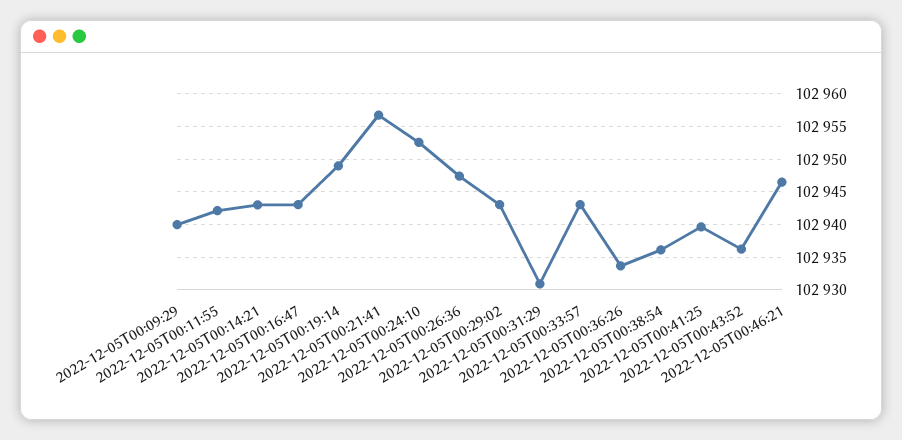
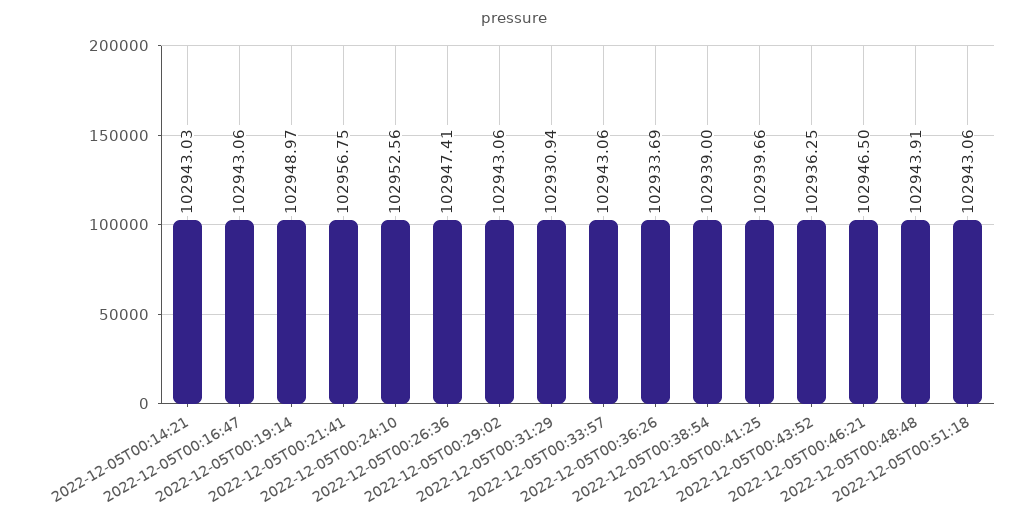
2022-12-05T00:09:29: 102940 -> none
2022-12-05T00:11:55: 102942 -> none
2022-12-05T00:38:54: 102936 -> 102939
2022-12-05T00:48:48: none -> 102943.91
2022-12-05T00:51:18: none -> 102943.06

